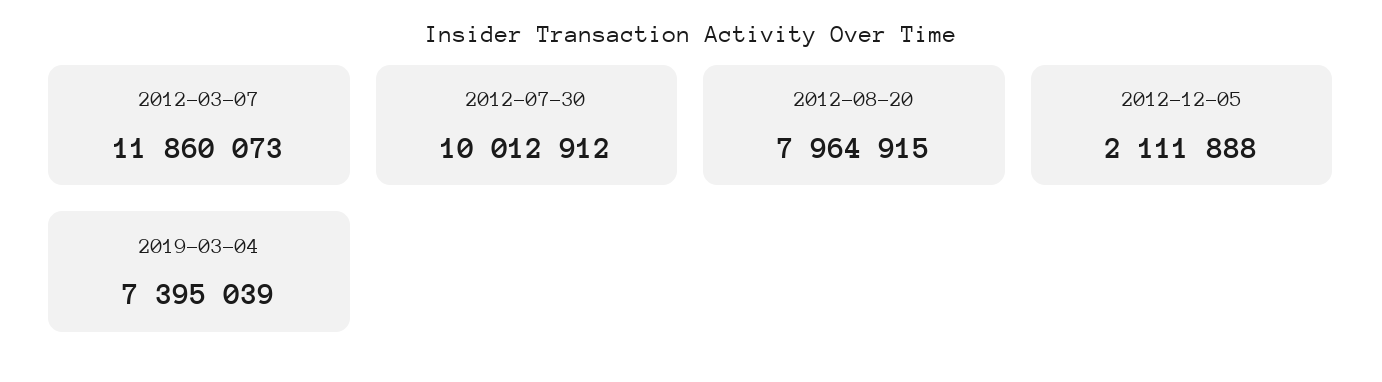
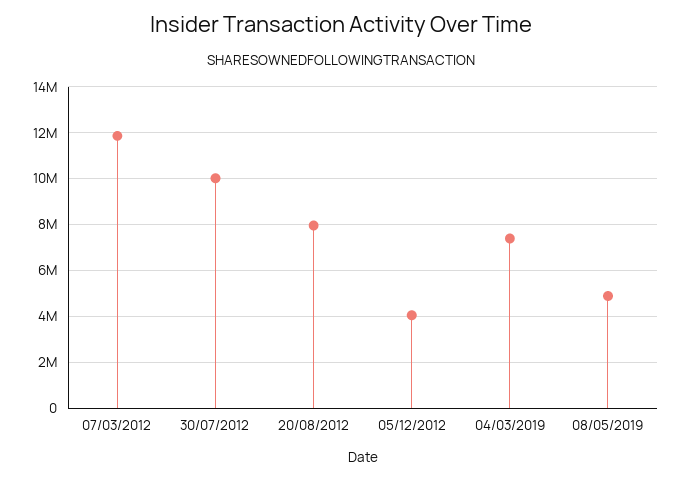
2012-12-05: 2111888 -> 4000000
08/05/2019: none -> 5000000

